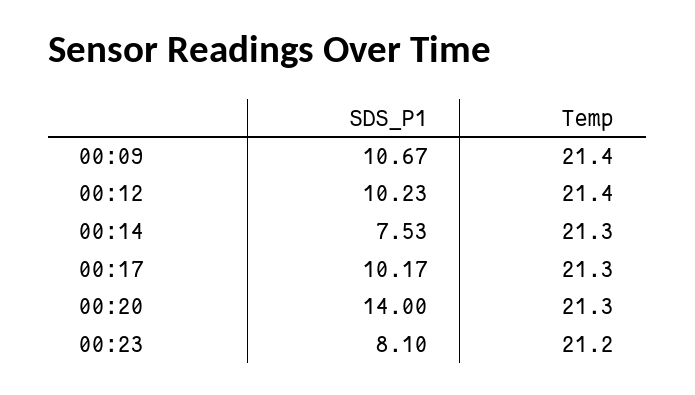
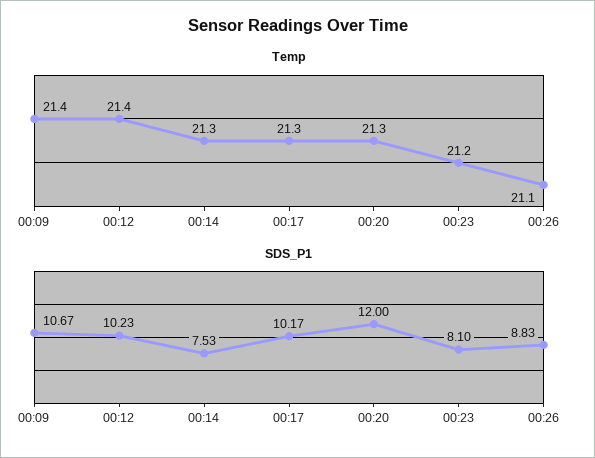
SDS_P1, 00:20: 14 -> 12
Temp, 00:26: none -> 21.1
SDS_P1, 00:26: none -> 8.83

